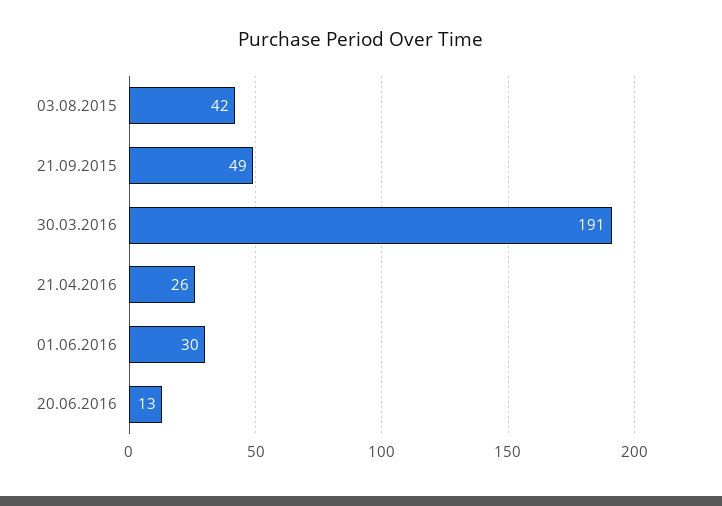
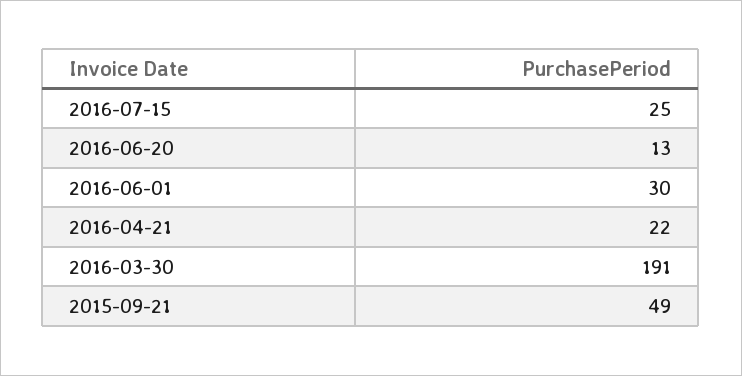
03.08.2015: 42 -> none
21.04.2016: 26 -> 22
2016-07-15: none -> 25

